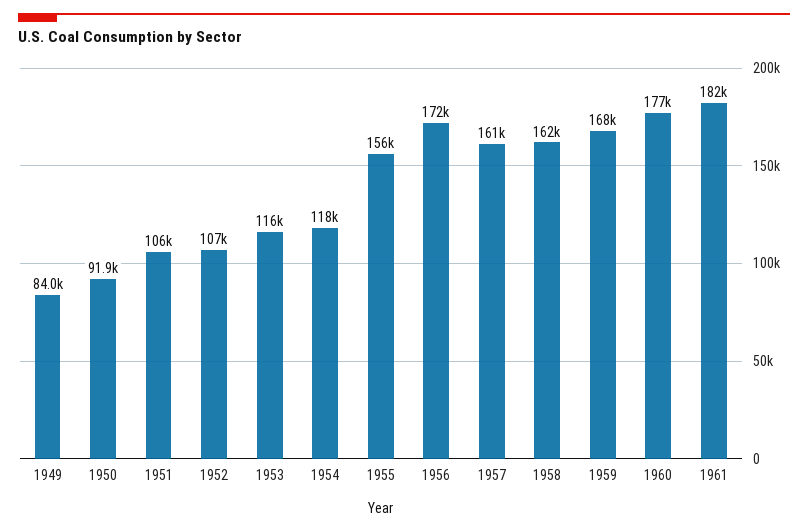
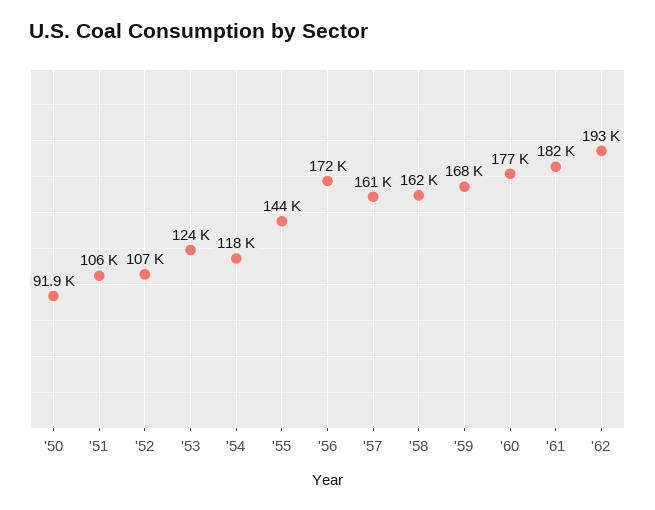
1949: 84000 -> none
1953: 116000 -> 124000
1955: 156000 -> 144000
'62: none -> 193000

